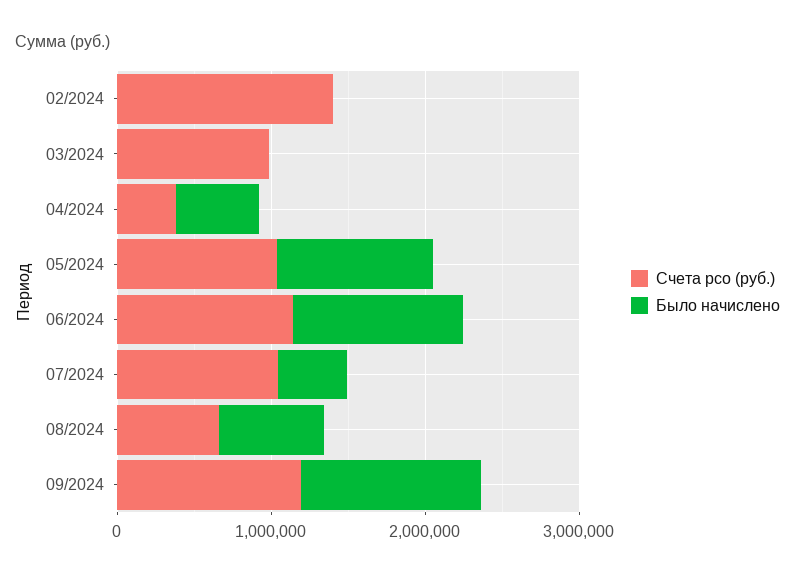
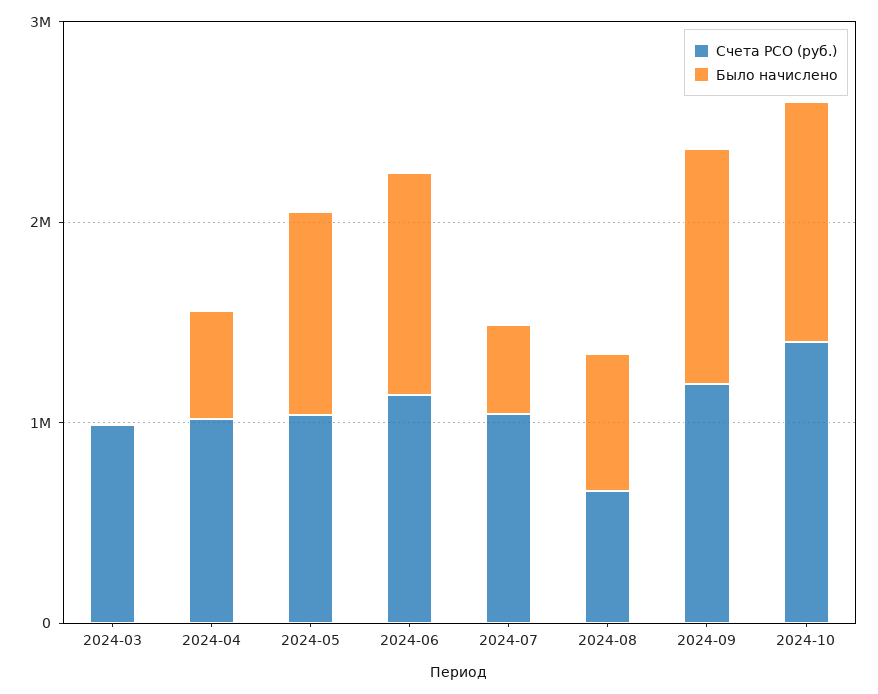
Счета рсо (руб.), 02/2024: 1400000 -> none
Было начислено, 02/2024: 0 -> none
Счета рсо (руб.), 04/2024: 400000 -> 1000000
Счета рсо (руб.), 2024-10: none -> 1400000
Было начислено, 2024-10: none -> 1200000

